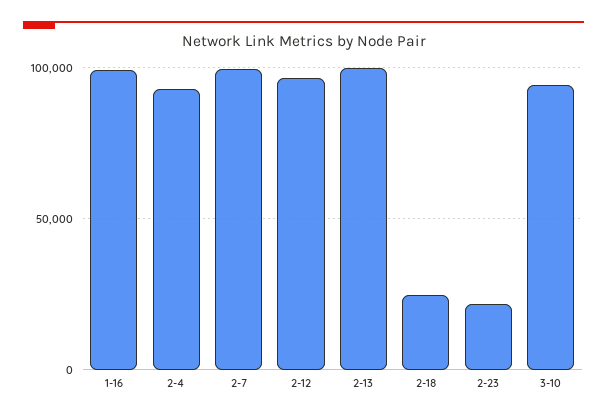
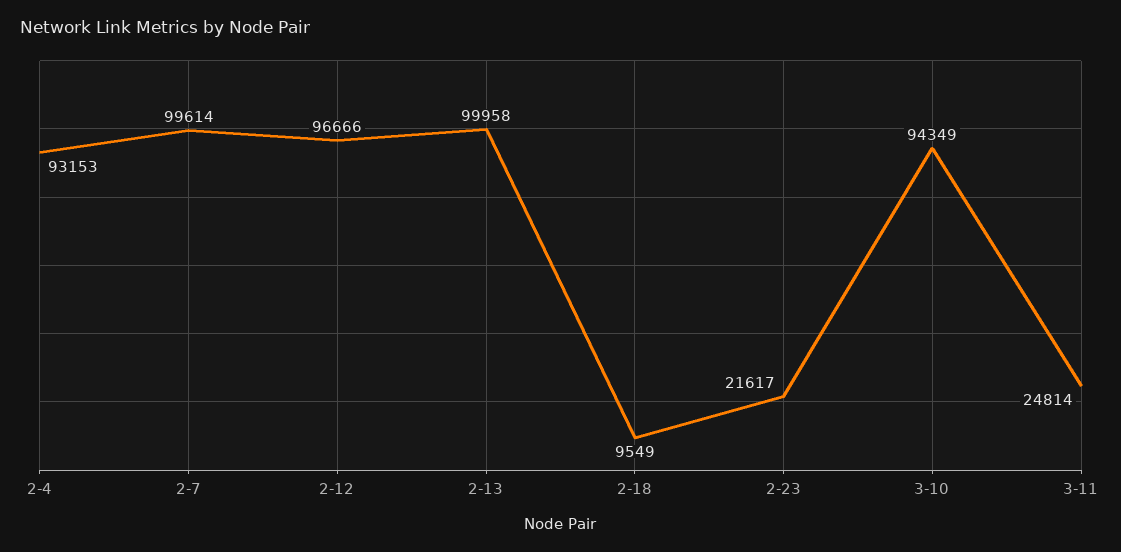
1-16: 100000 -> none
2-18: 25000 -> 9549
3-11: none -> 24814

